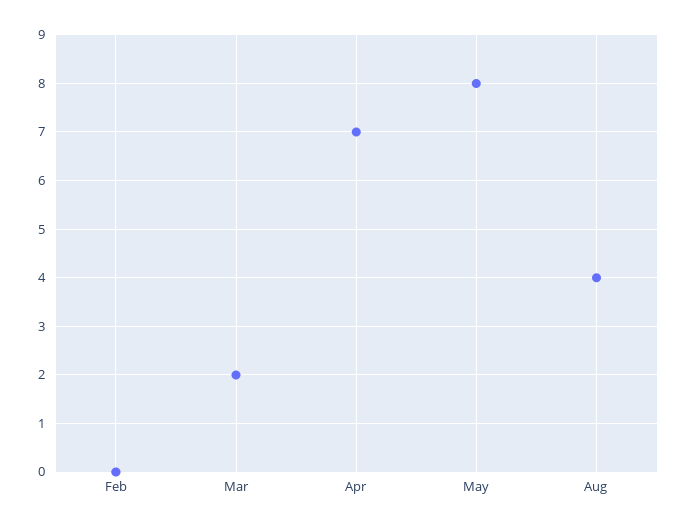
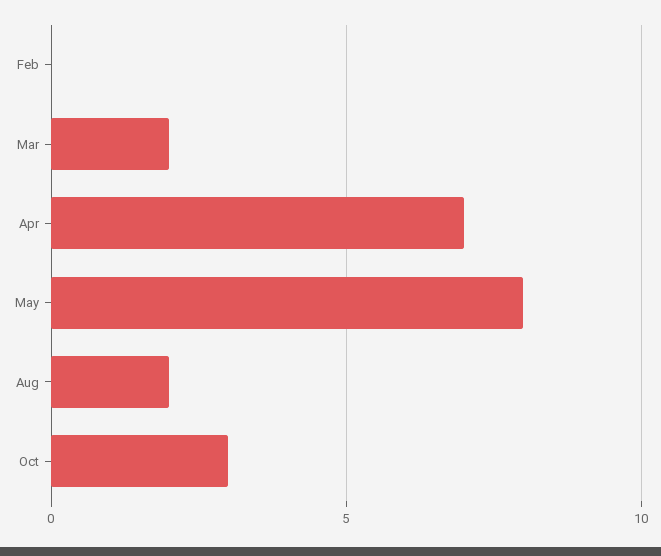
Aug: 4 -> 2
Oct: none -> 3

